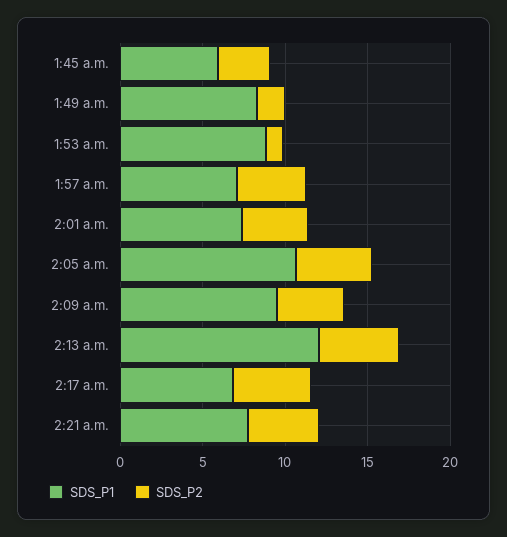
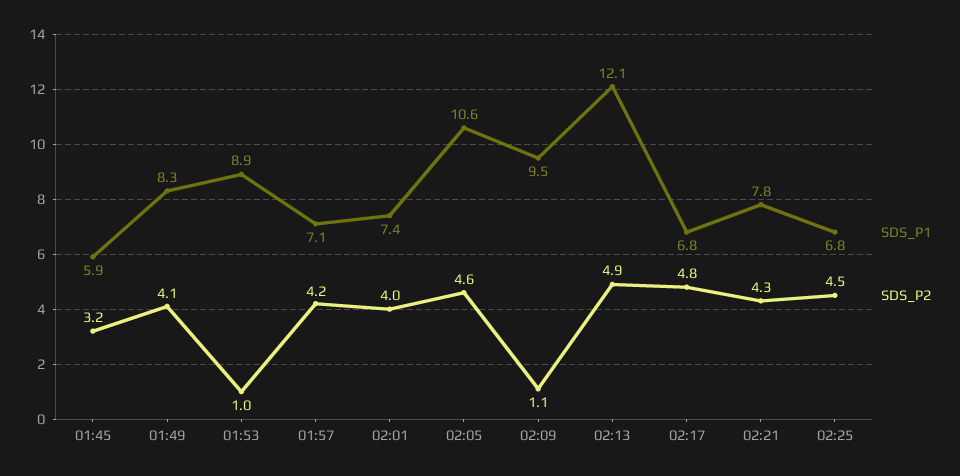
SDS_P2, 1:49 a.m.: 2 -> 4.1
SDS_P2, 2:09 a.m.: 4 -> 1.1
SDS_P1, 02:25: none -> 6.8
SDS_P2, 02:25: none -> 4.5

